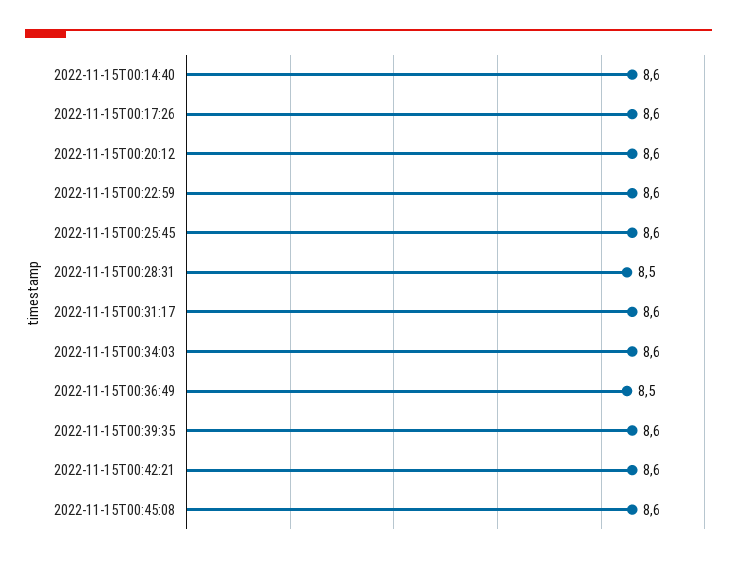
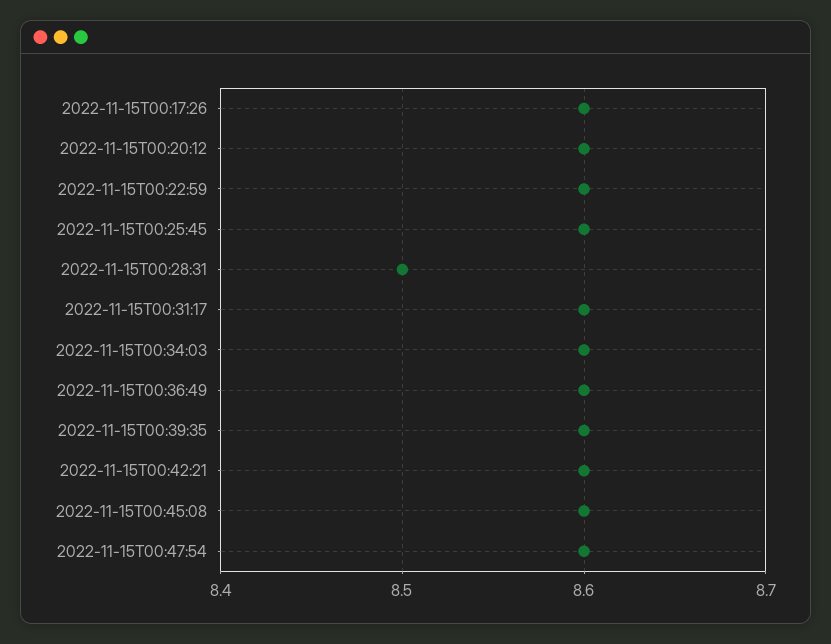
2022-11-15T00:14:40: 8.6 -> none
2022-11-15T00:36:49: 8.5 -> 8.6
2022-11-15T00:47:54: none -> 8.6

